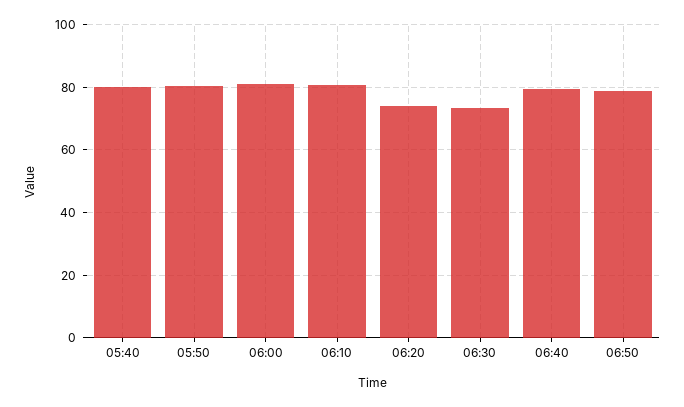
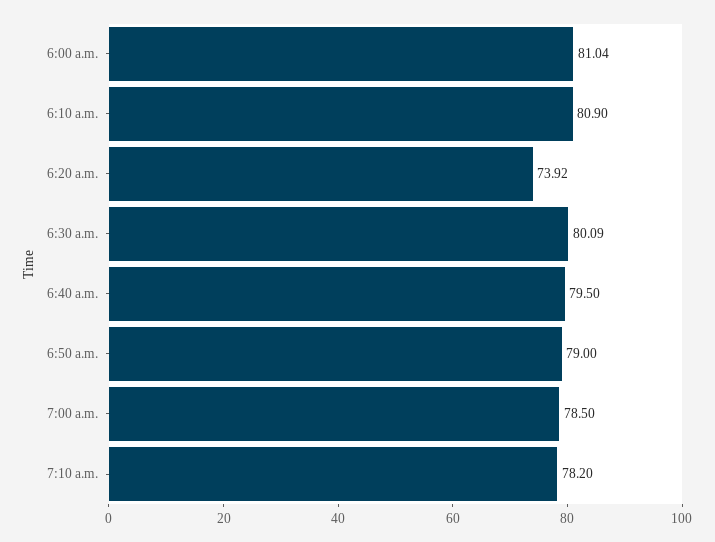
05:40: 80 -> none
05:50: 80 -> none
06:30: 74 -> 80.09
7:00 a.m.: none -> 78.5
7:10 a.m.: none -> 78.2

